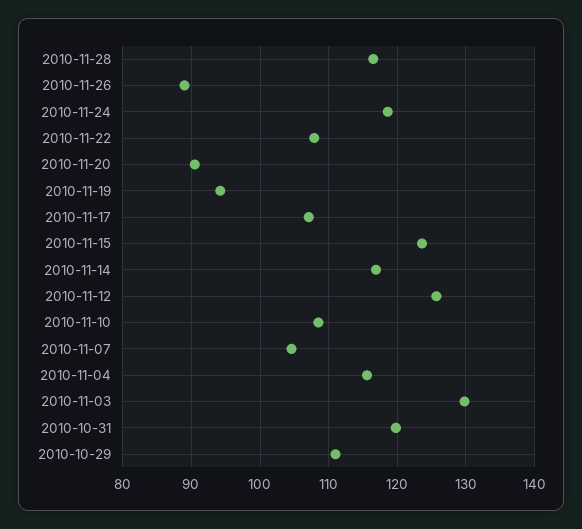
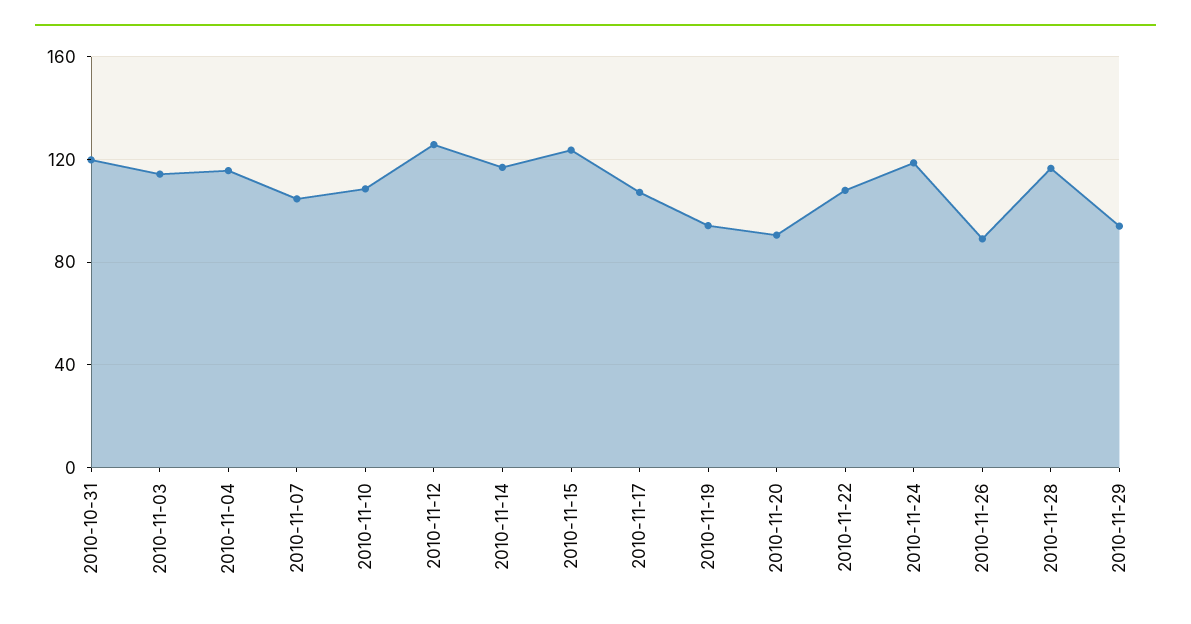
2010-11-03: 130 -> 115
2010-10-29: 111 -> none
2010-11-29: none -> 95

